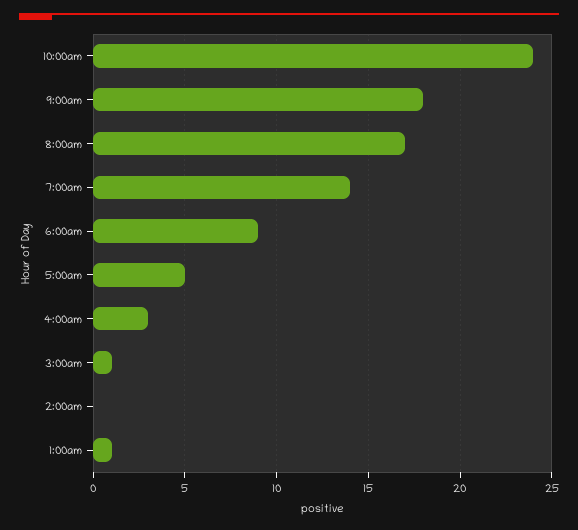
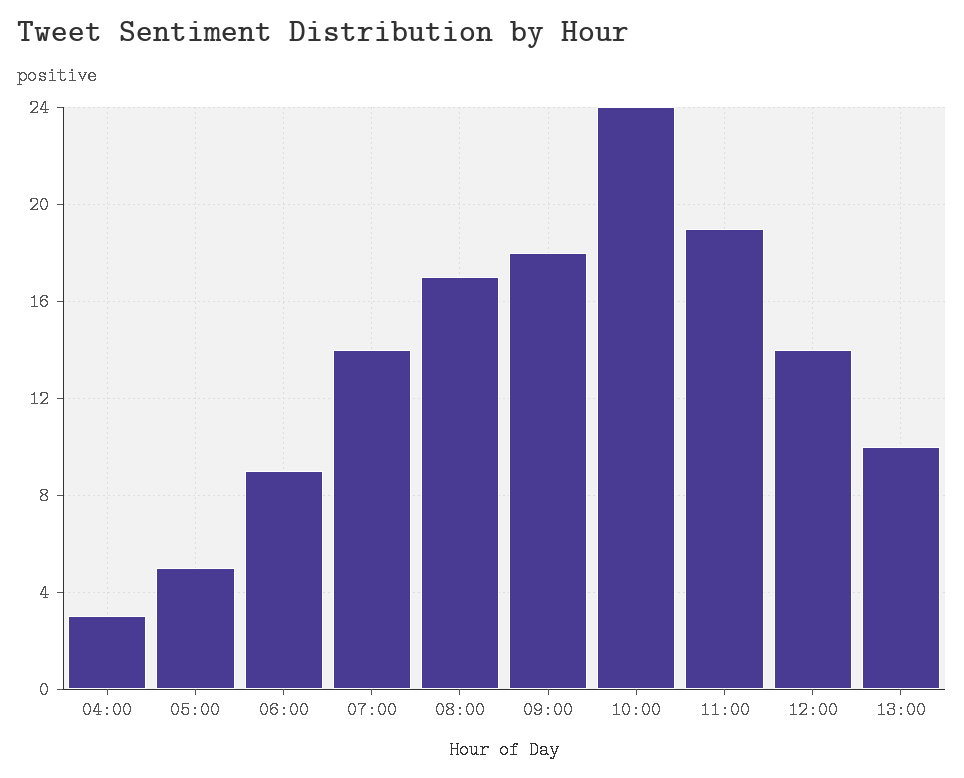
3:00am: 1 -> none
2:00am: 0 -> none
1:00am: 1 -> none
11:00: none -> 19
12:00: none -> 14
13:00: none -> 10

